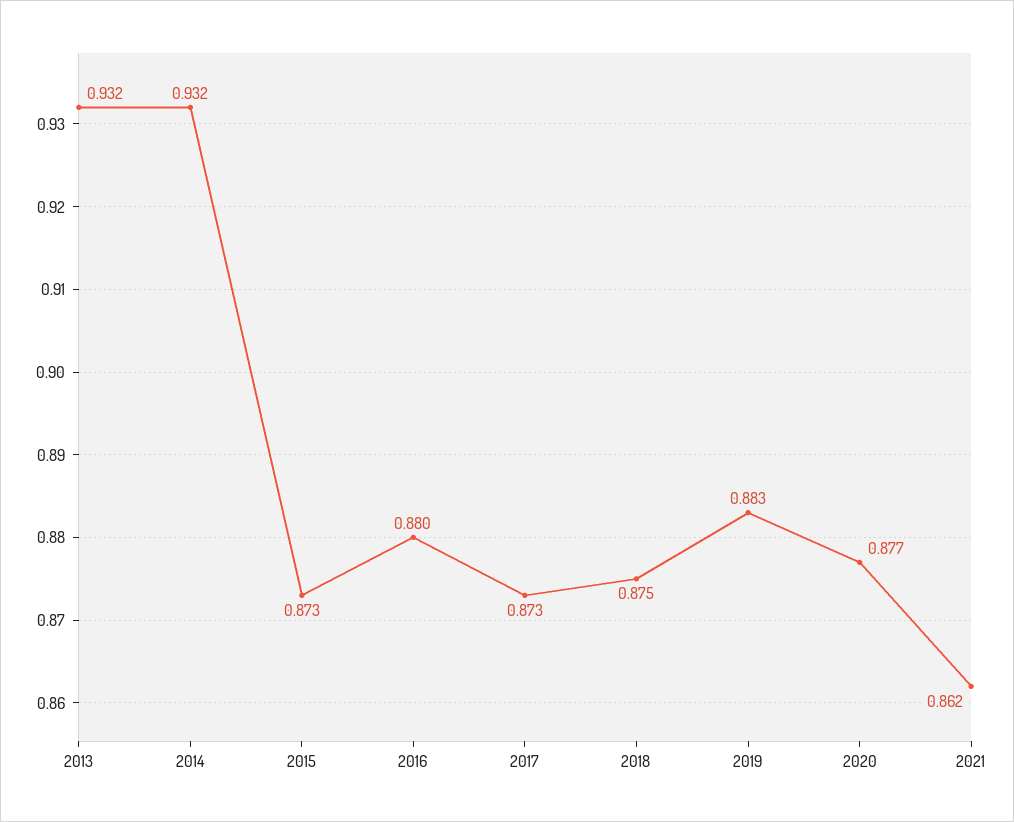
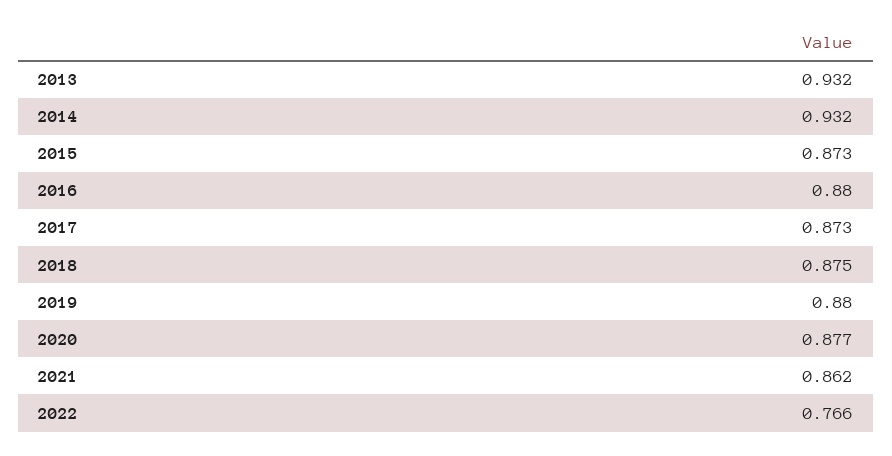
2019: 0.883 -> 0.88
2022: none -> 0.766

